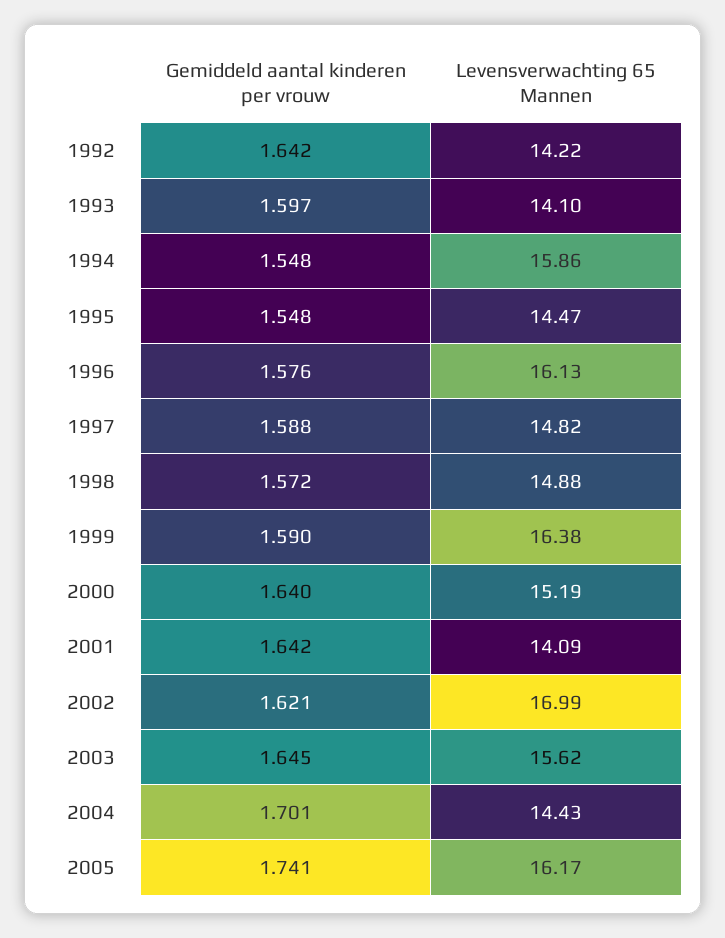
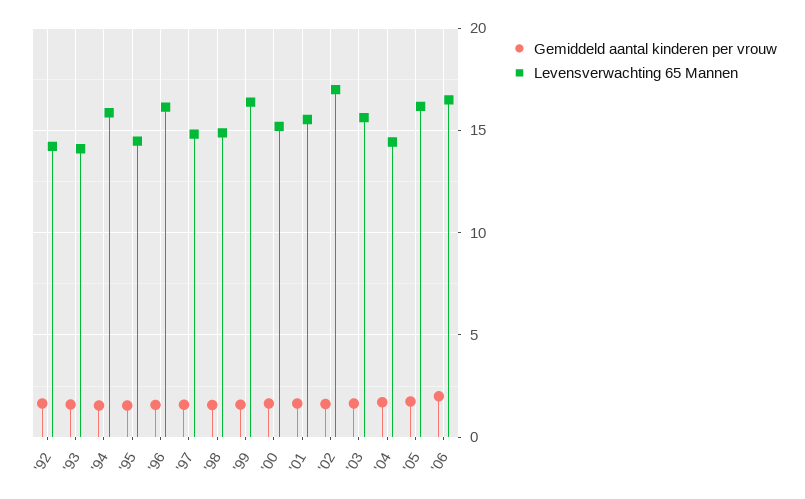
Levensverwachting 65 Mannen, 2001: 14.09 -> 15.5
Gemiddeld aantal kinderen per vrouw, '06: none -> 2
Levensverwachting 65 Mannen, '06: none -> 16.5

